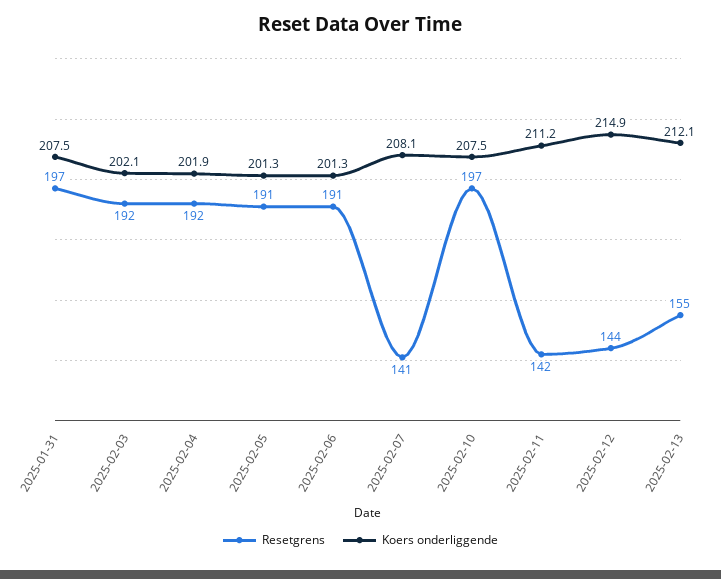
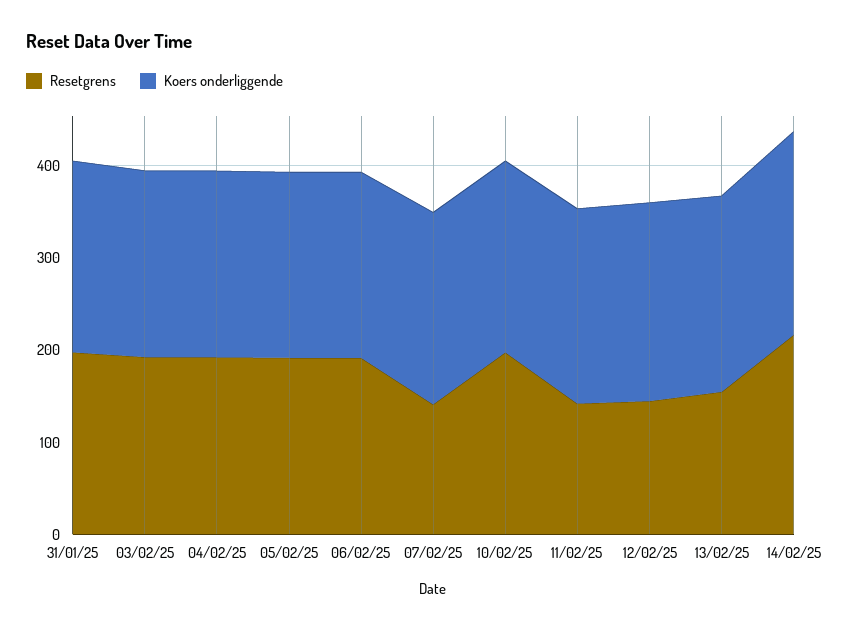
Resetgrens, 14/02/25: none -> 220
Koers onderliggende, 14/02/25: none -> 220

